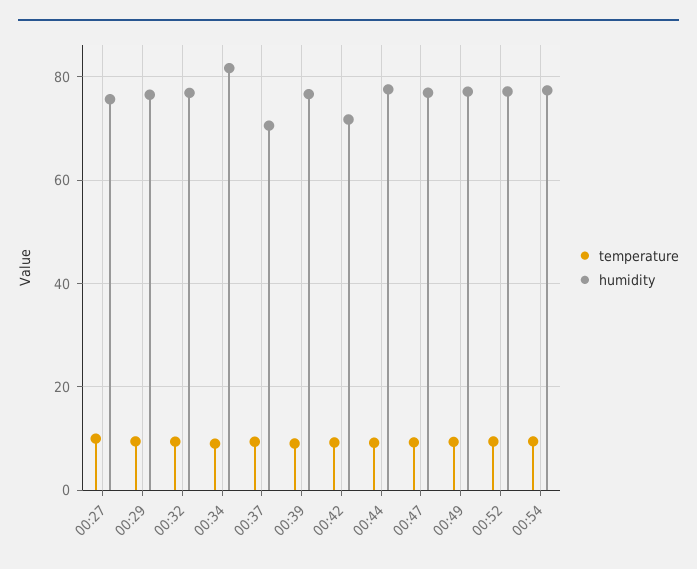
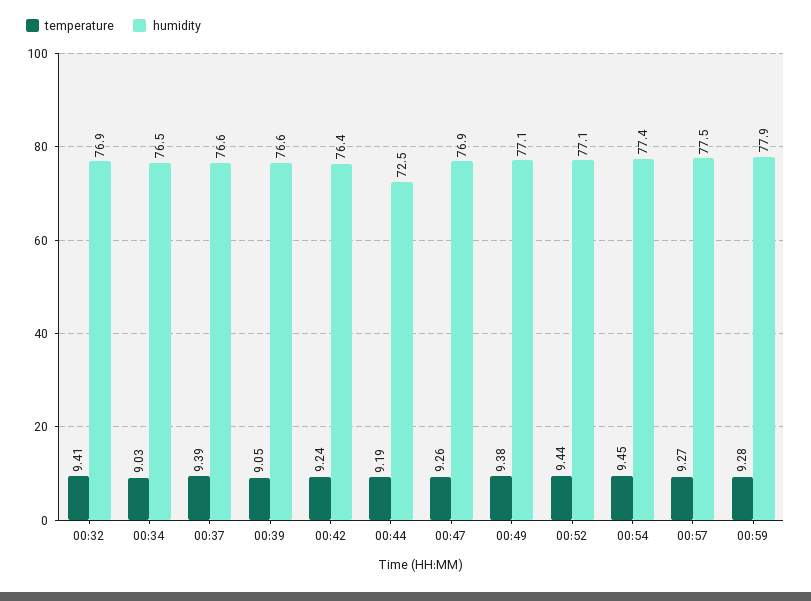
temperature, 00:27: 10 -> none
humidity, 00:27: 76 -> none
temperature, 00:29: 10 -> none
humidity, 00:29: 76 -> none
humidity, 00:34: 82 -> 76.5
humidity, 00:37: 70 -> 76.6
humidity, 00:42: 72 -> 76.4
humidity, 00:44: 78 -> 72.5
temperature, 00:57: none -> 9.27
humidity, 00:57: none -> 77.5
temperature, 00:59: none -> 9.28
humidity, 00:59: none -> 77.9

